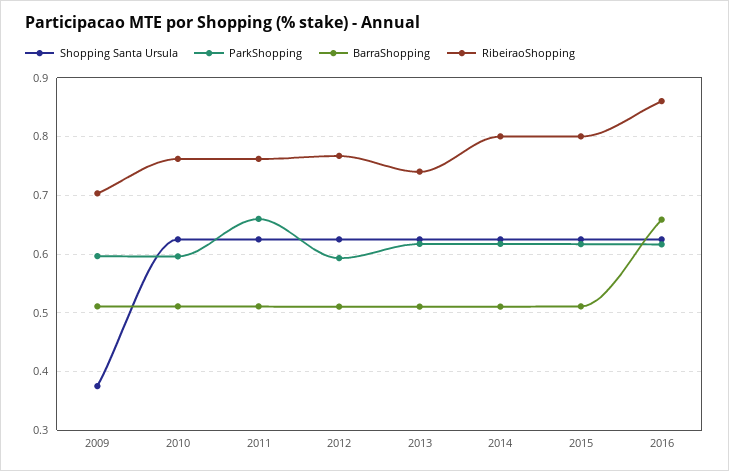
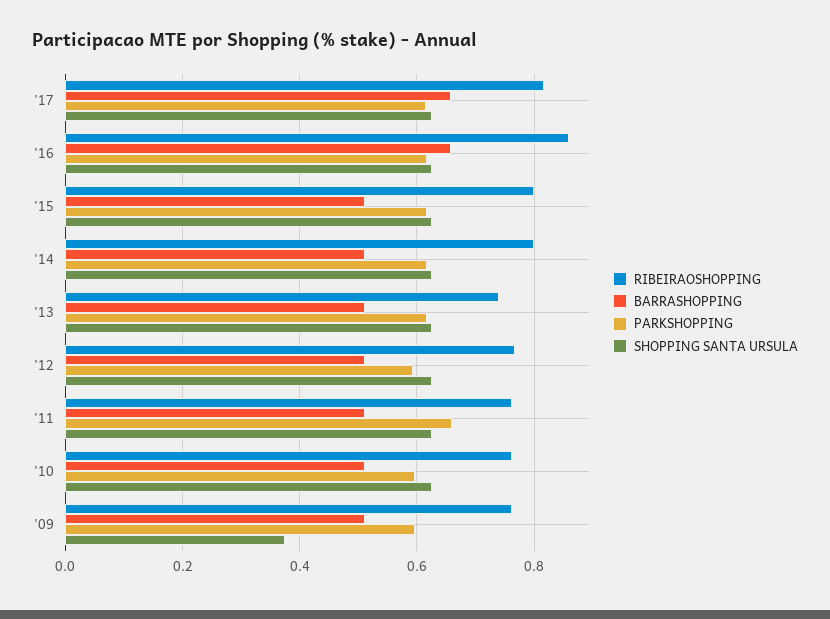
RibeiraoShopping, 2009: 0.7 -> 0.76
RibeiraoShopping, '17: none -> 0.82
BarraShopping, '17: none -> 0.66
ParkShopping, '17: none -> 0.62
Shopping Santa Ursula, '17: none -> 0.62

